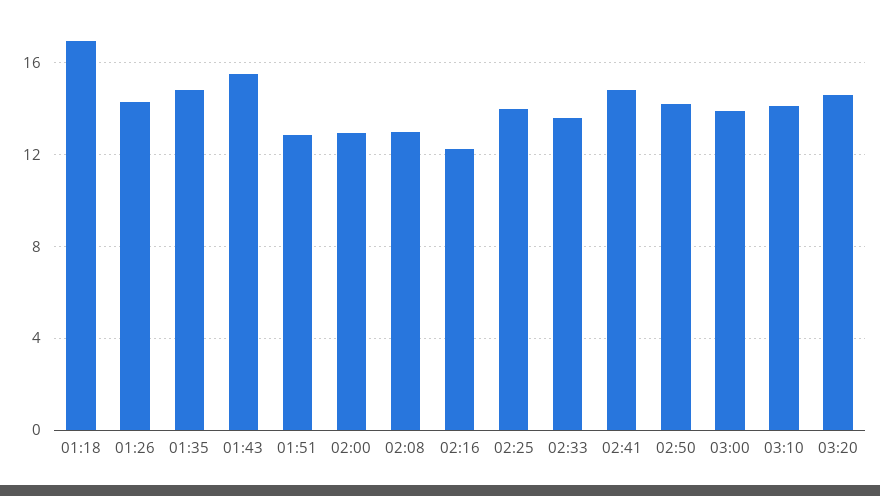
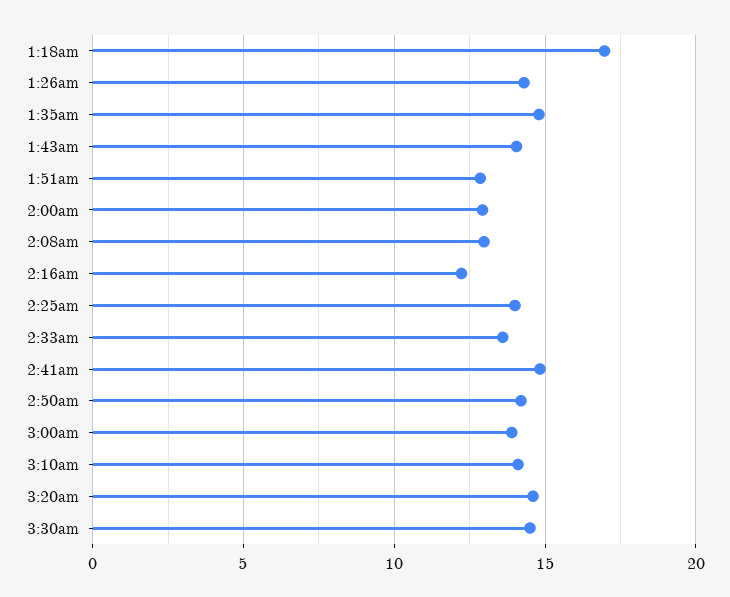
01:43: 15.5 -> 14
3:30am: none -> 14.5

